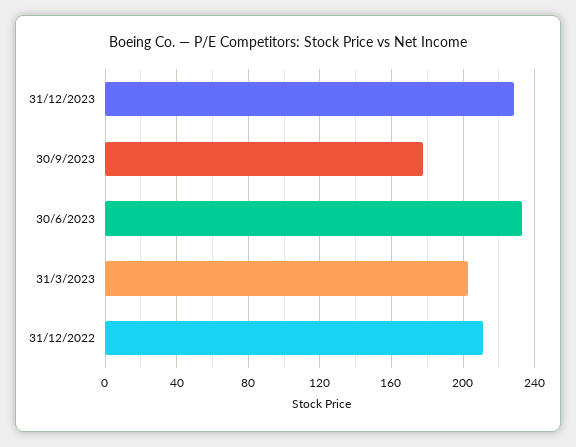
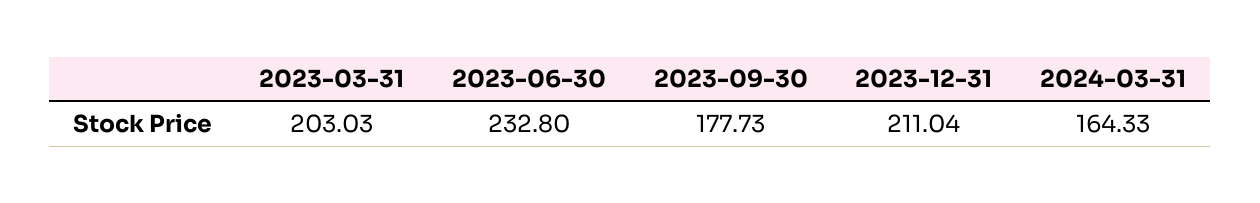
31/12/2023: 230 -> 211.04
31/12/2022: 210 -> none
2024-03-31: none -> 164.33

